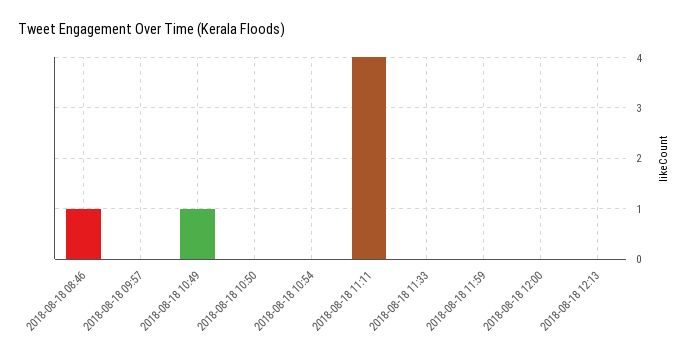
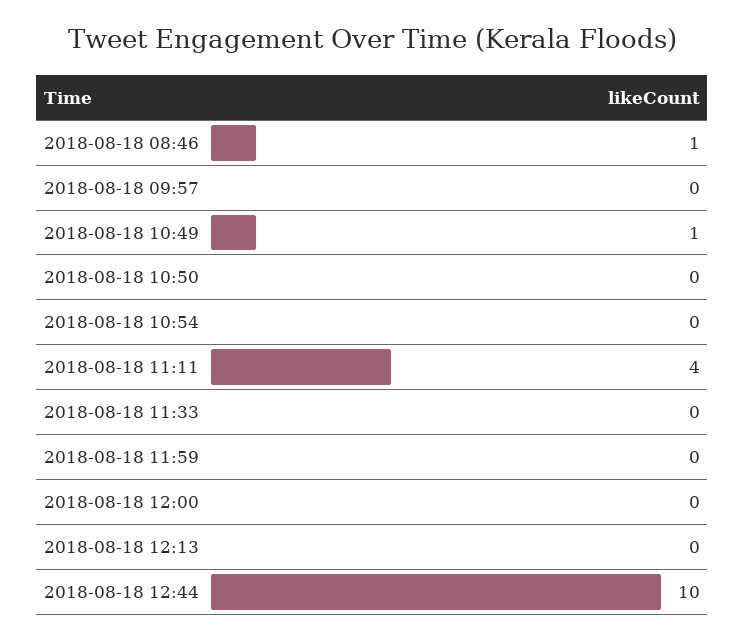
2018-08-18 12:44: none -> 10

